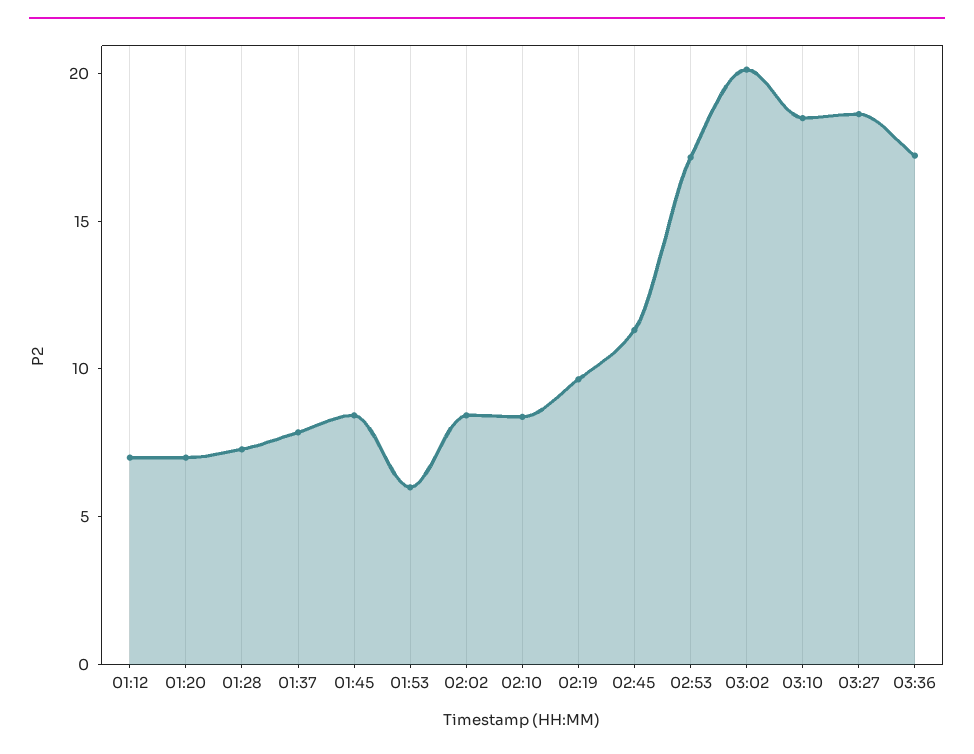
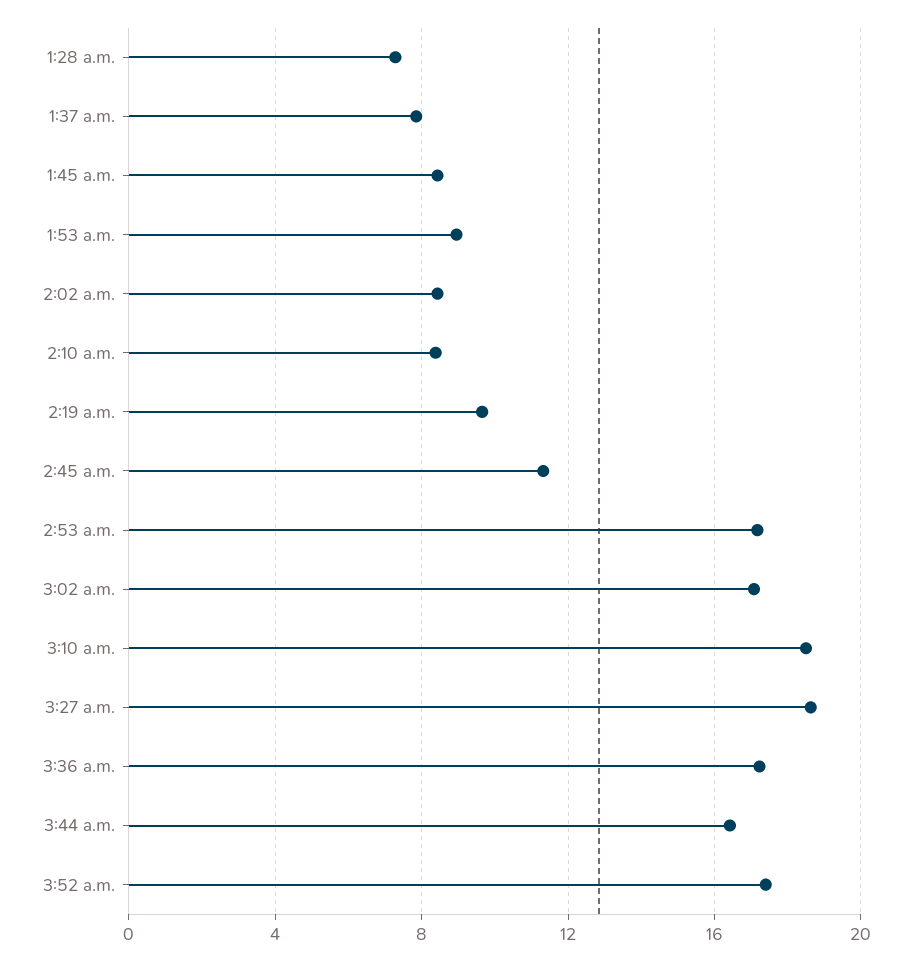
01:12: 7 -> none
01:20: 7 -> none
01:53: 6 -> 9
03:02: 20 -> 17
3:44 a.m.: none -> 16.5
3:52 a.m.: none -> 17.5

